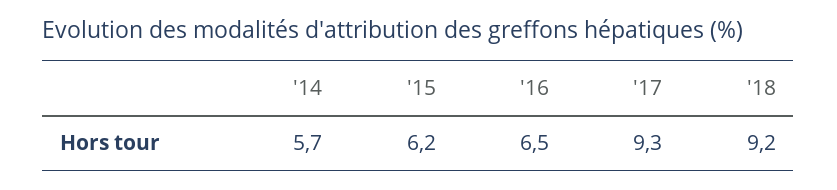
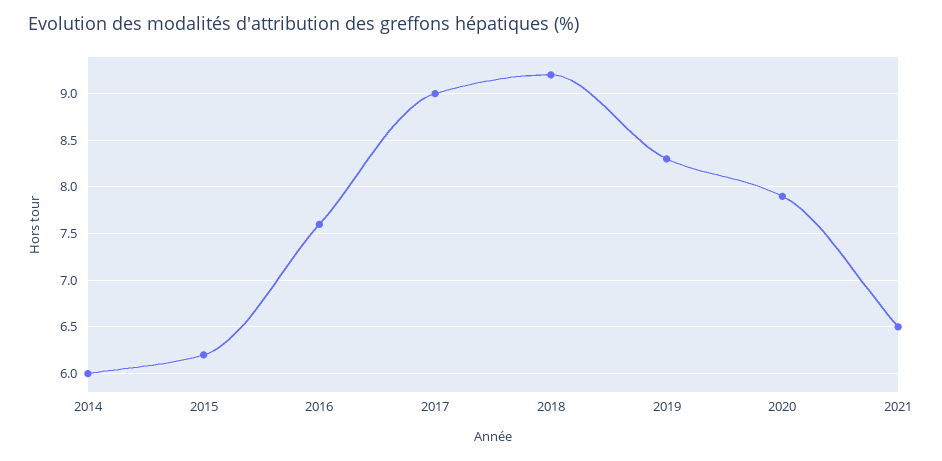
'14: 5.7 -> 6
'16: 6.5 -> 7.6
'17: 9.3 -> 9
2019: none -> 8.3
2020: none -> 7.9
2021: none -> 6.5

